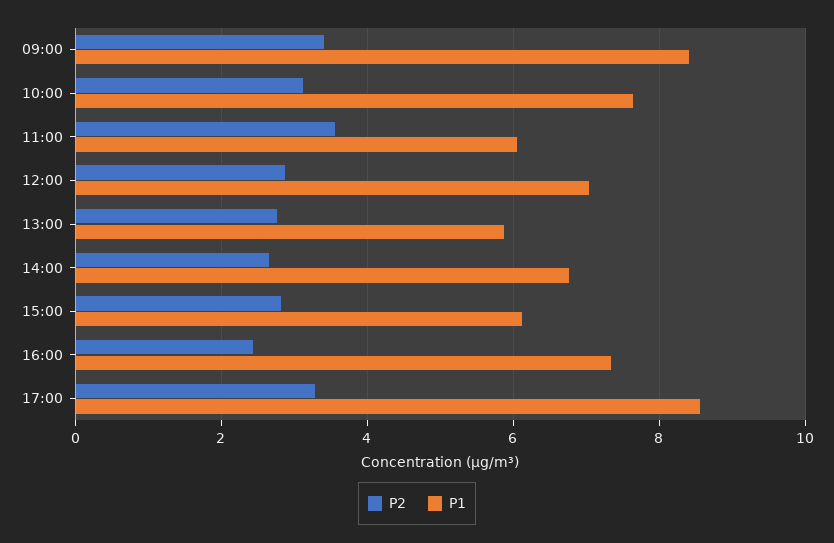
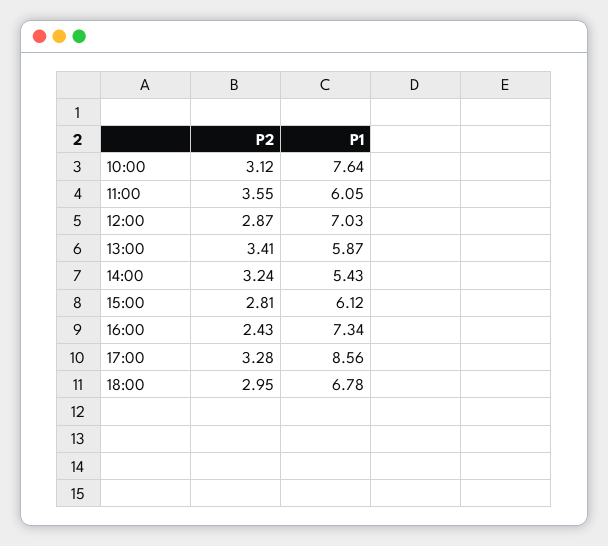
P2, 09:00: 3.4 -> none
P1, 09:00: 8.4 -> none
P2, 13:00: 2.8 -> 3.41
P2, 14:00: 2.6 -> 3.24
P1, 14:00: 6.8 -> 5.43
P2, 18:00: none -> 2.95
P1, 18:00: none -> 6.78

